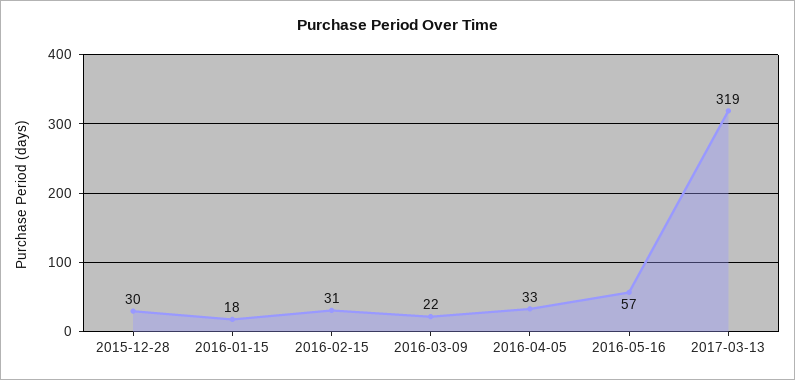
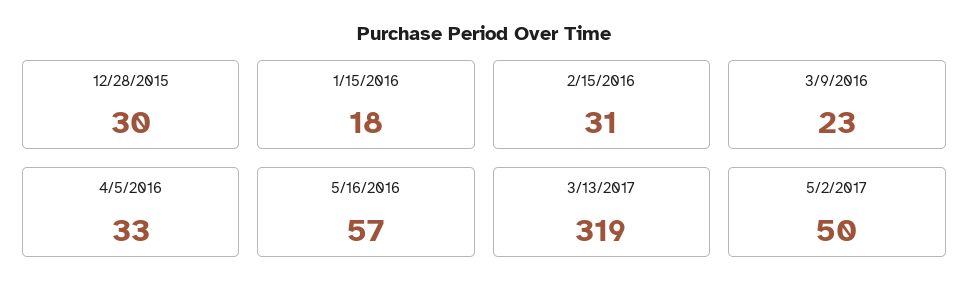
2016-03-09: 22 -> 23
5/2/2017: none -> 50

